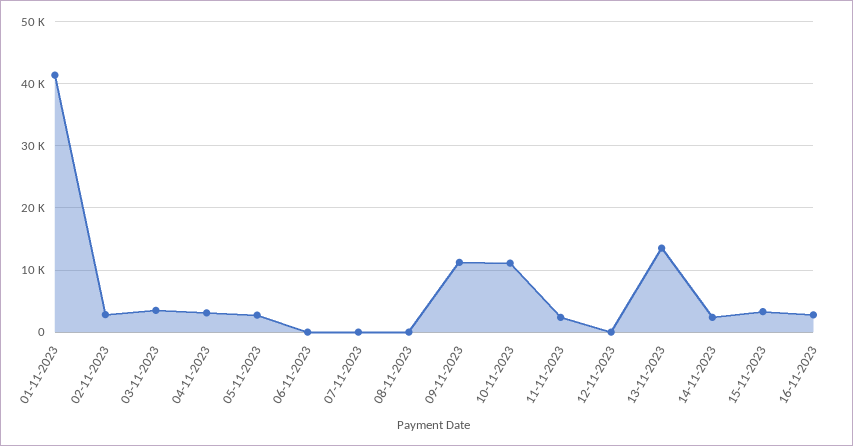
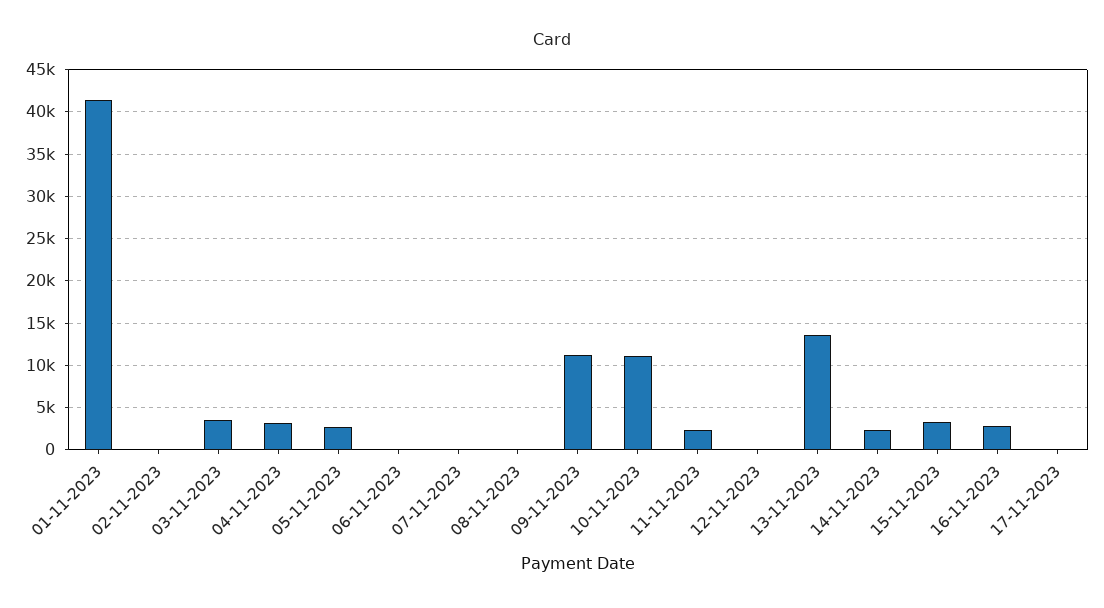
02-11-2023: 3000 -> 0
17-11-2023: none -> 0

